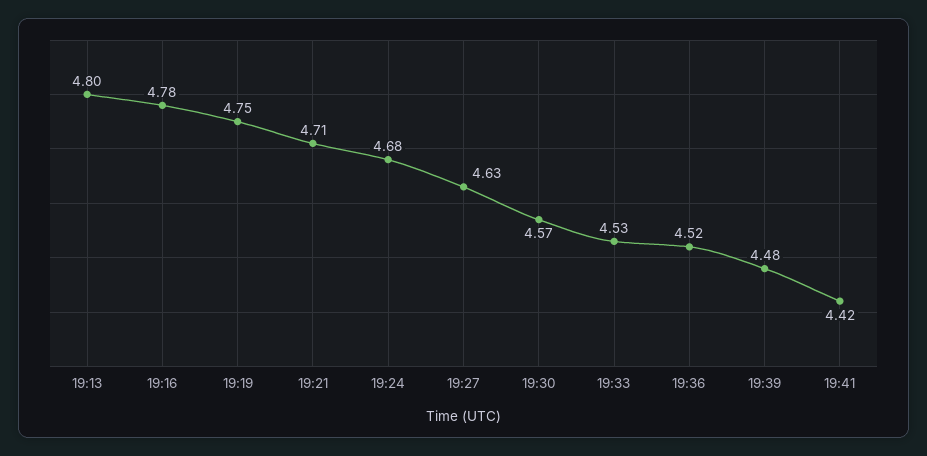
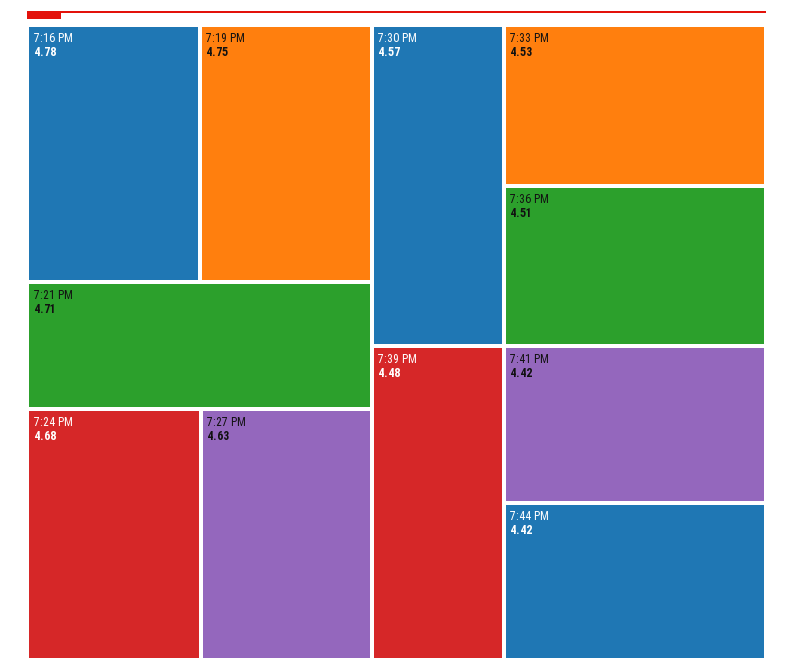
19:13: 4.8 -> none
19:36: 4.52 -> 4.51
7:44 PM: none -> 4.42

